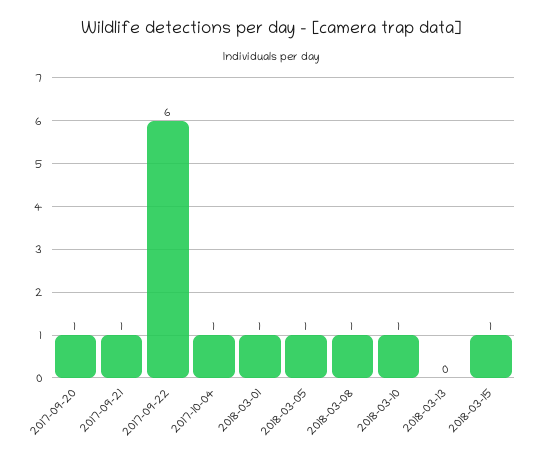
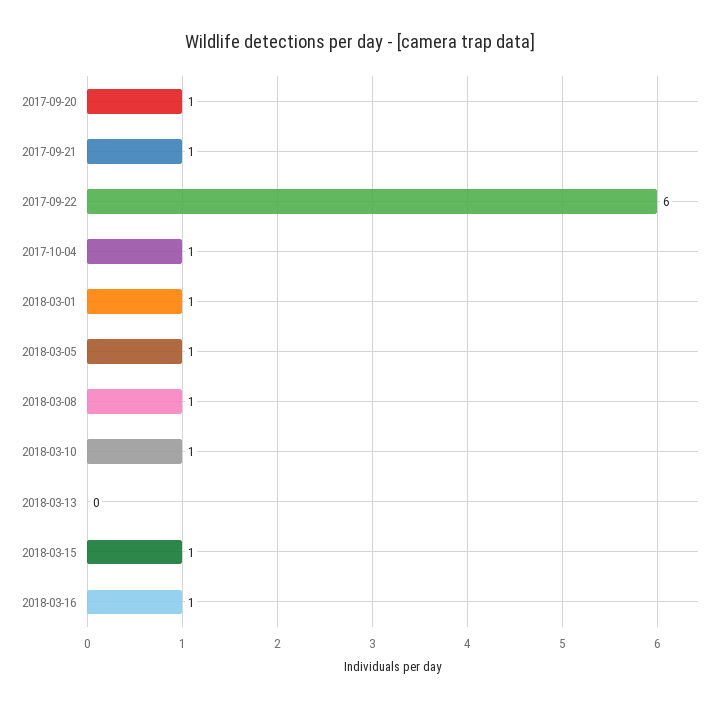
2018-03-16: none -> 1

